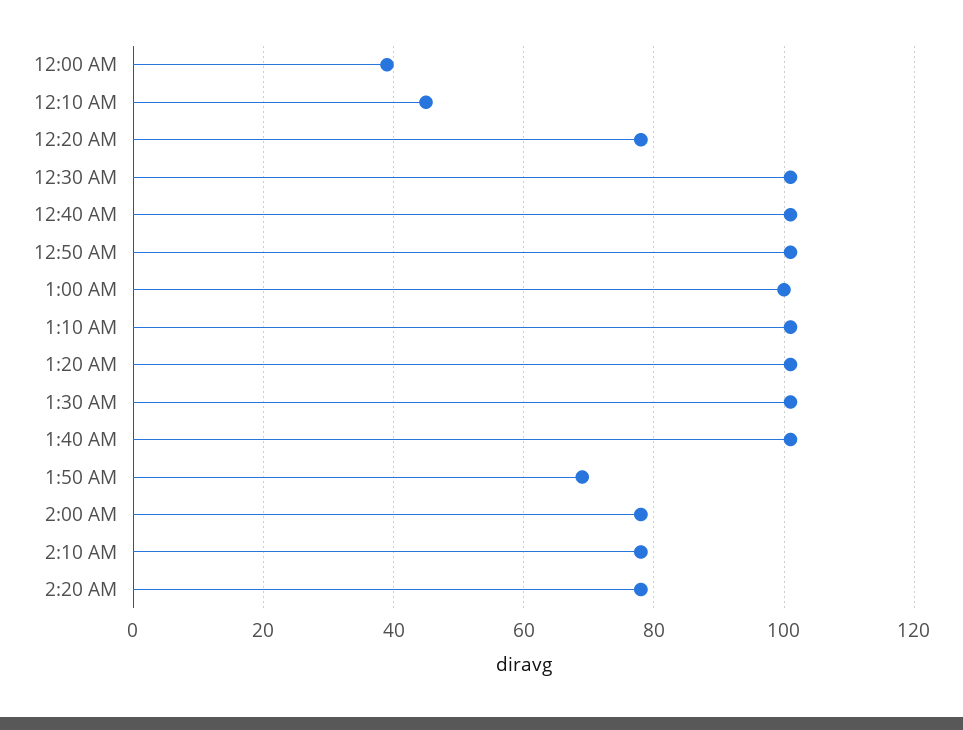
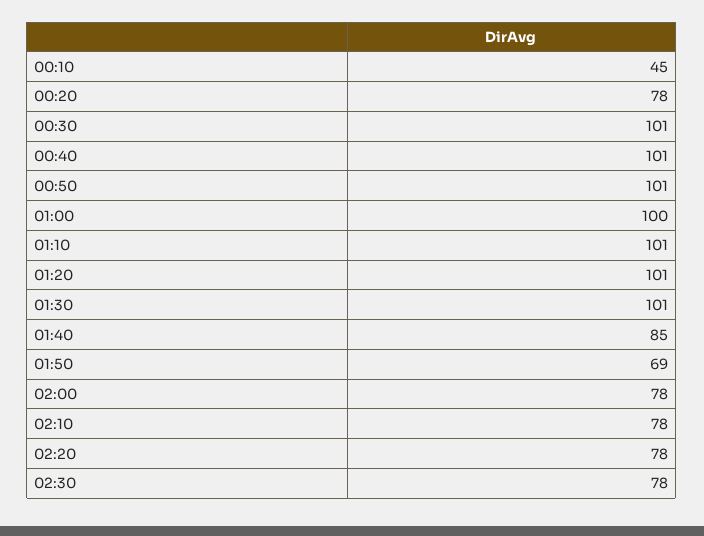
12:00 AM: 40 -> none
1:40 AM: 100 -> 85
02:30: none -> 78

